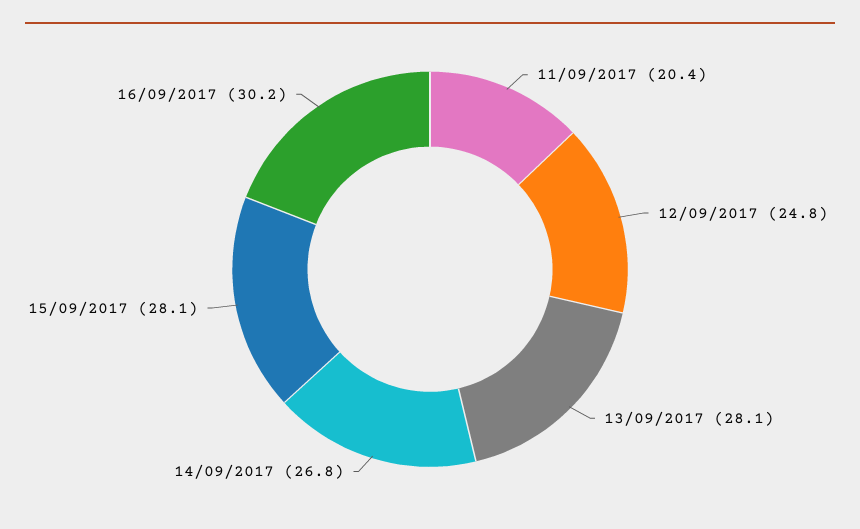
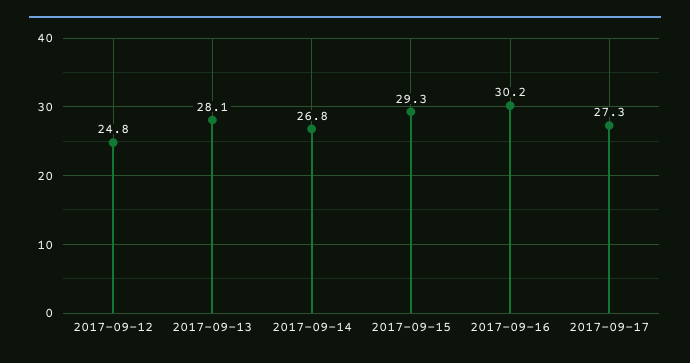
11/09/2017: 20.4 -> none
15/09/2017: 28.1 -> 29.3
2017-09-17: none -> 27.3

